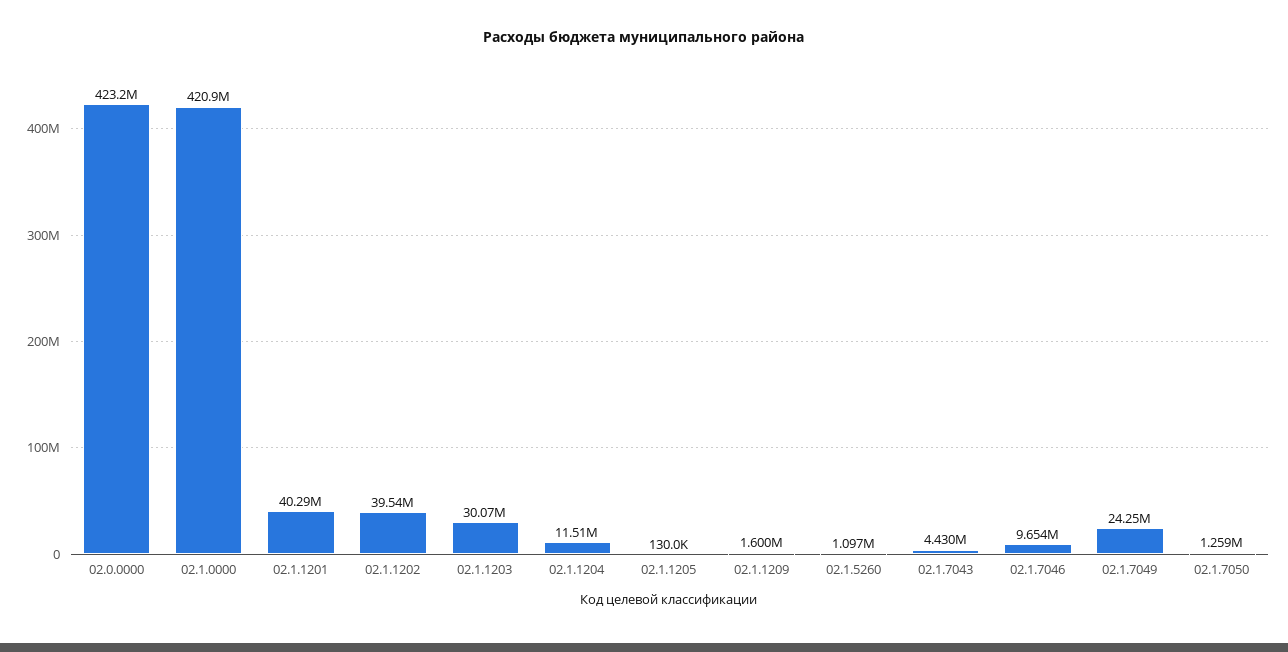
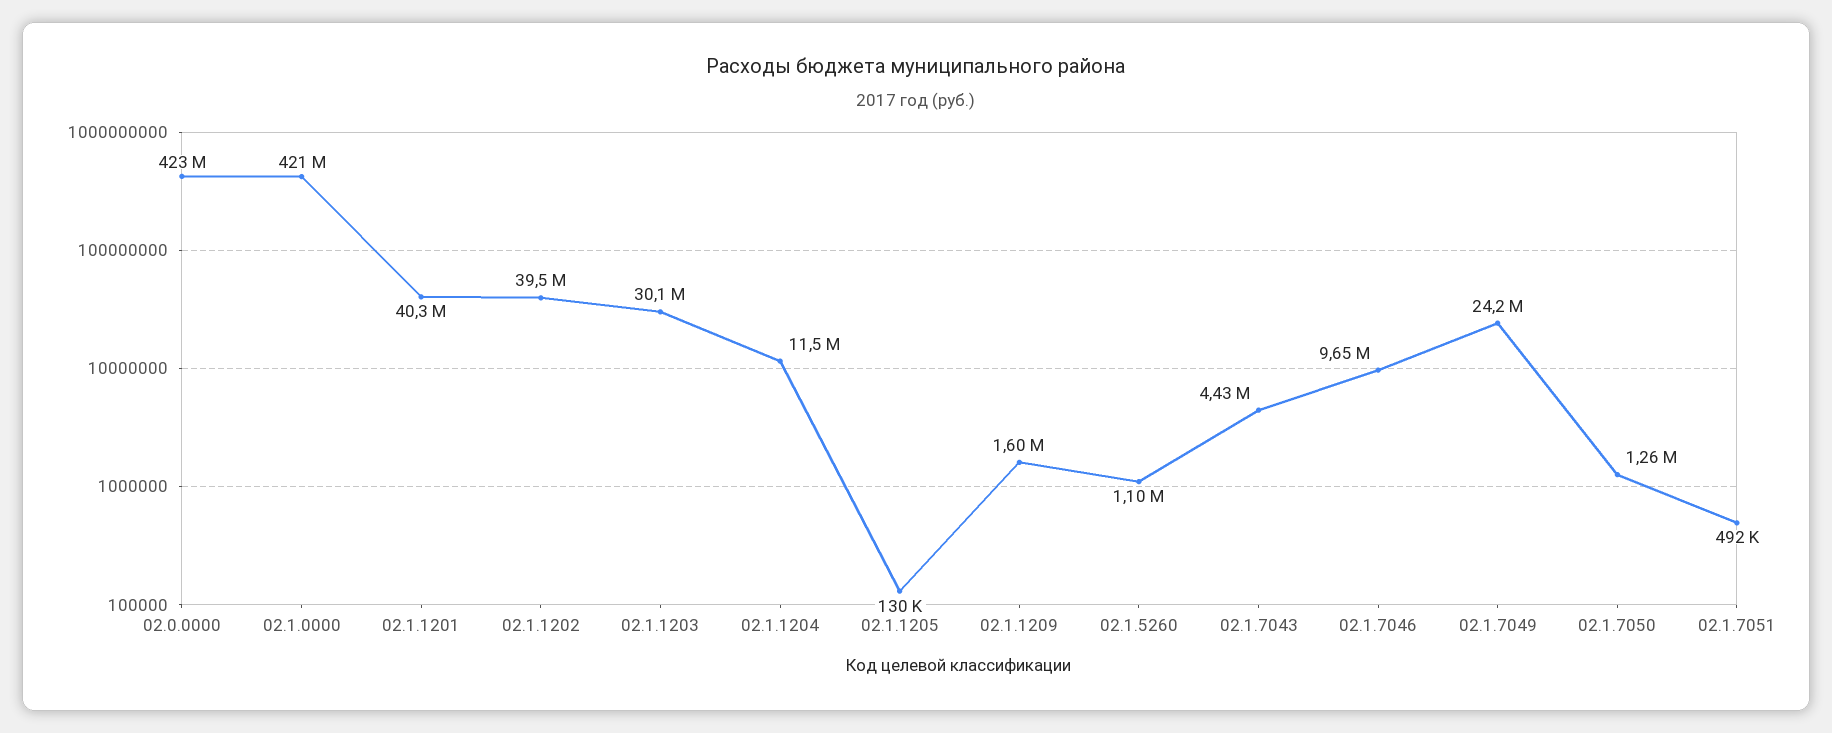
02.1.7051: none -> 492000

